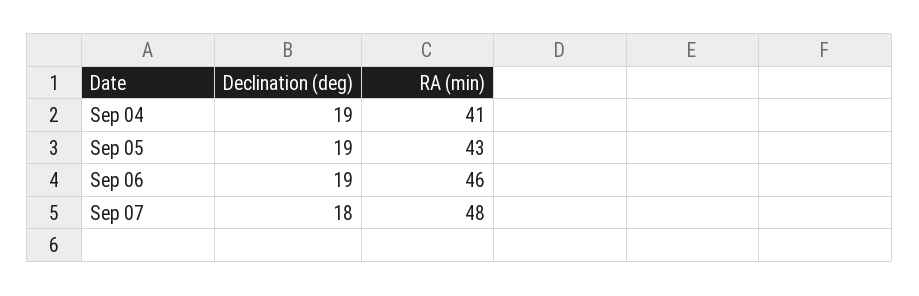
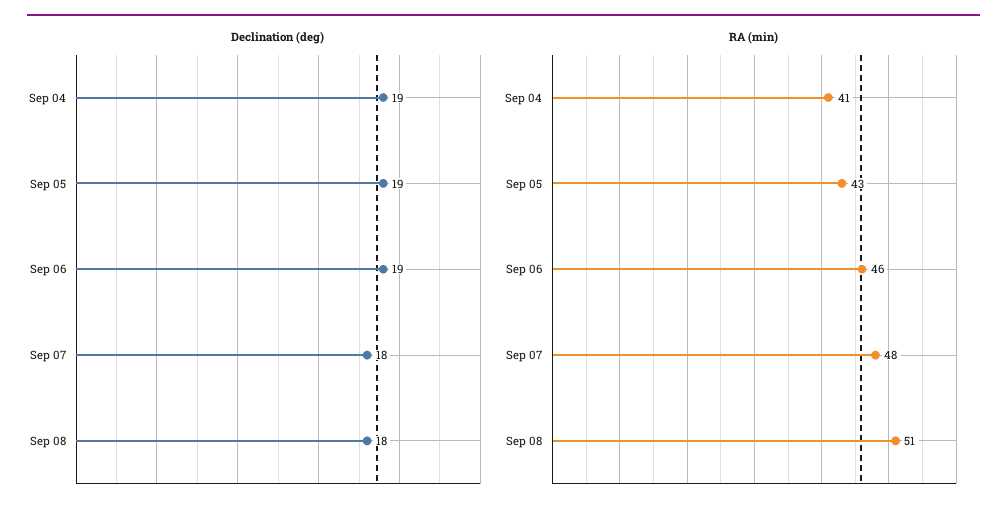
Declination (deg), Sep 08: none -> 18
RA (min), Sep 08: none -> 51

